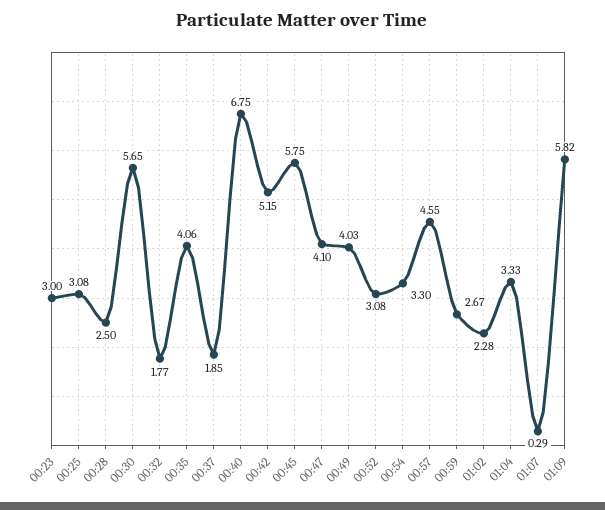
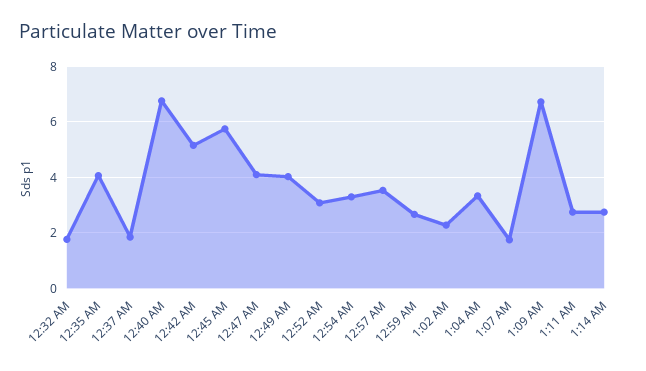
00:23: 3 -> none
00:25: 3.08 -> none
00:28: 2.5 -> none
00:30: 5.65 -> none
00:57: 4.55 -> 3.5
01:07: 0.29 -> 1.75
01:09: 5.82 -> 6.75
1:11 AM: none -> 2.75
1:14 AM: none -> 2.75

